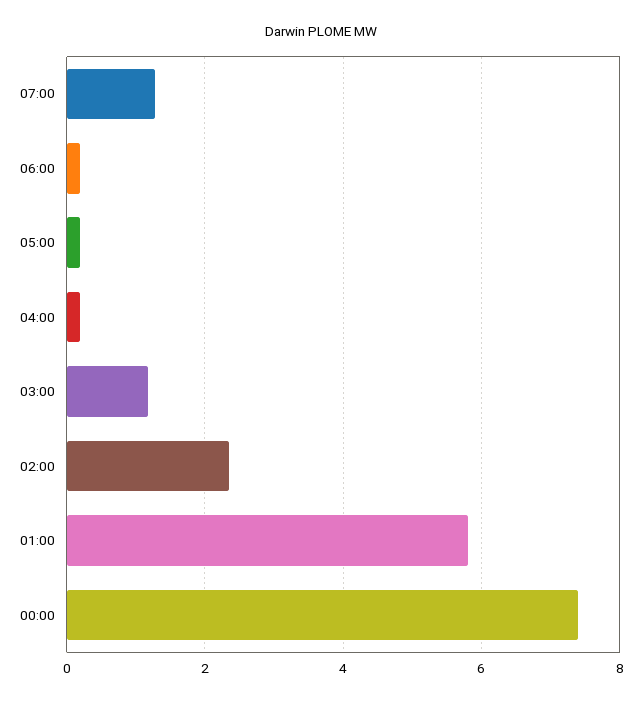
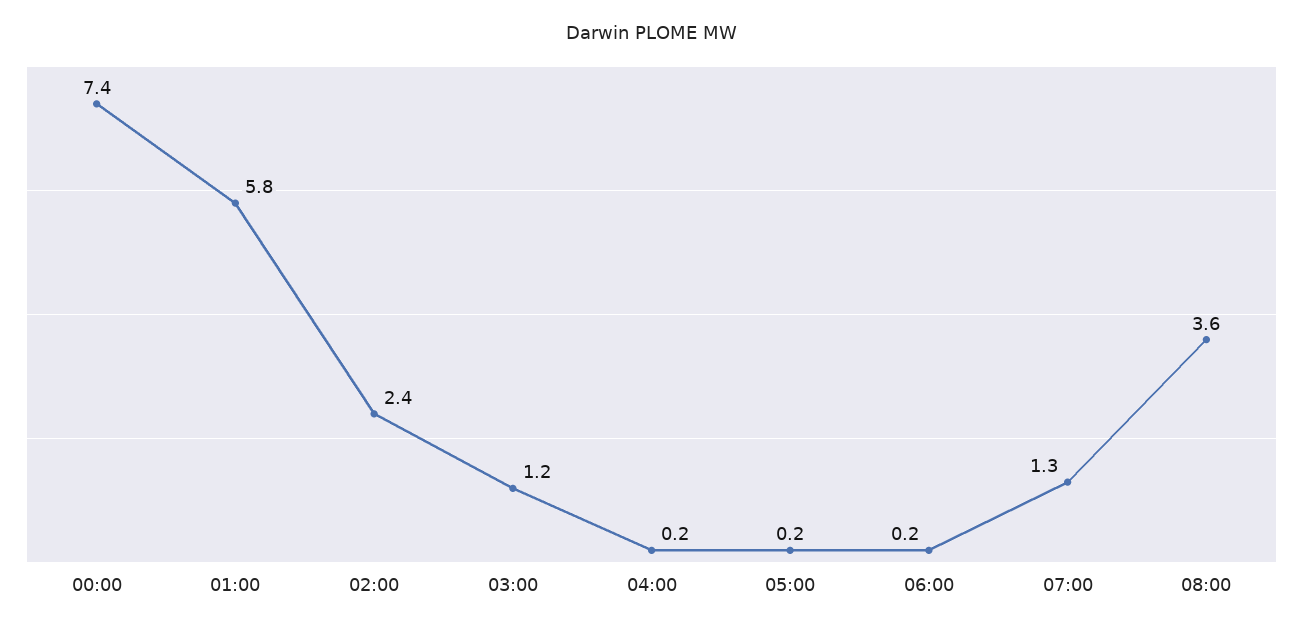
08:00: none -> 3.6

